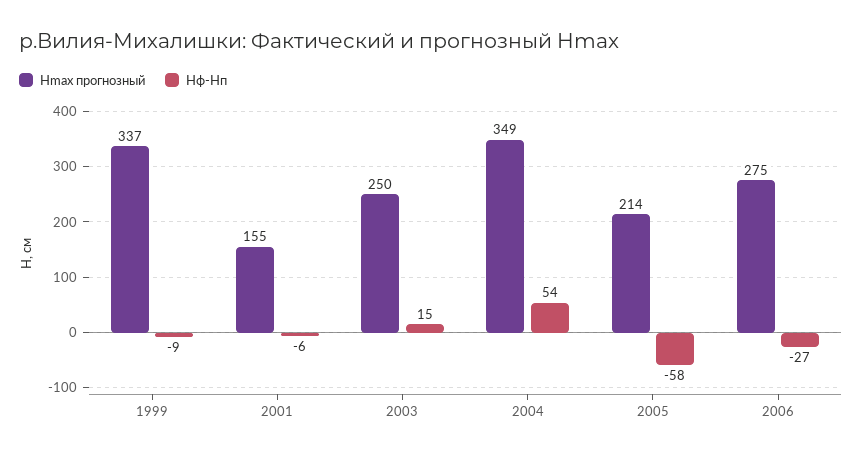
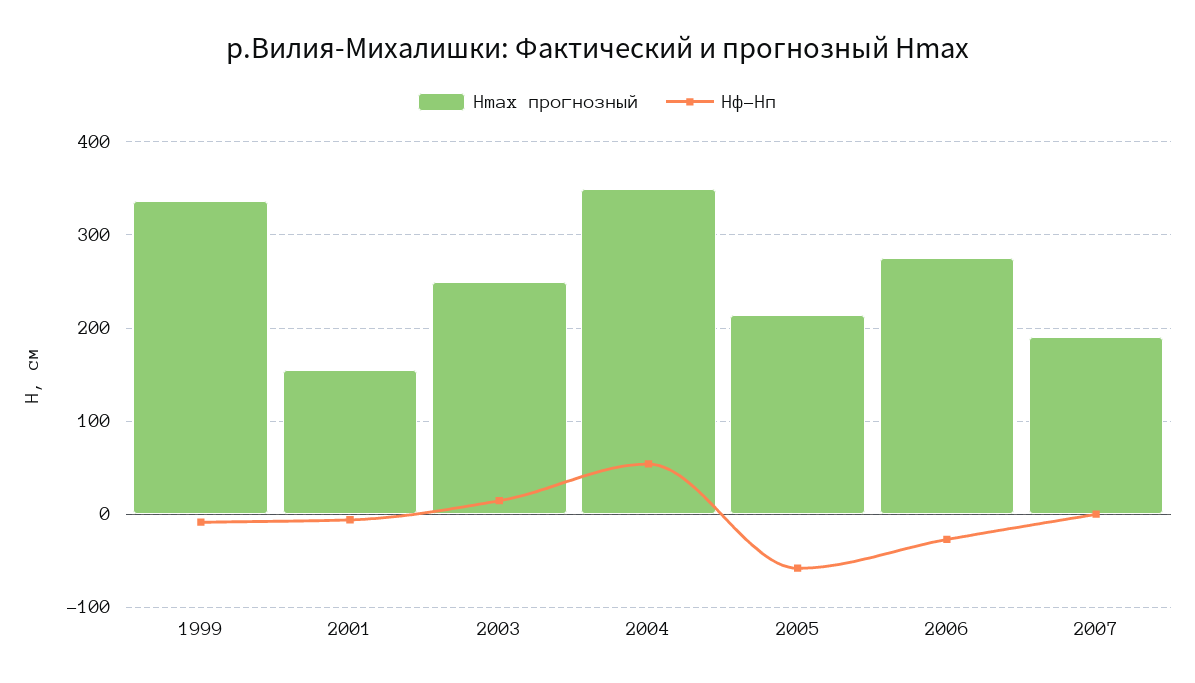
Hmax прогнозный, 2007: none -> 190
Hф-Hп, 2007: none -> 0

